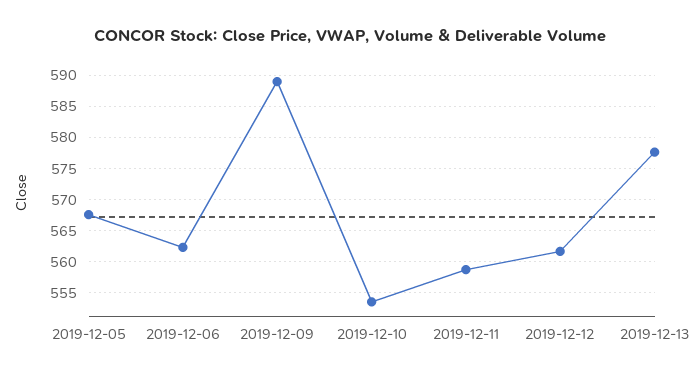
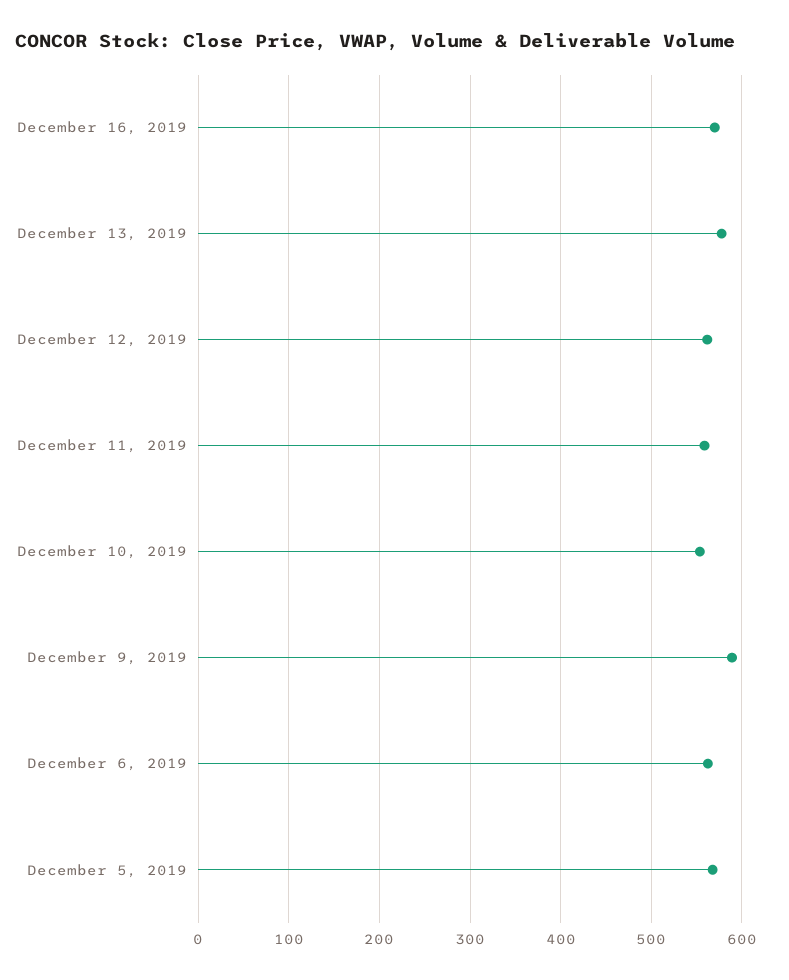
December 16, 2019: none -> 570

